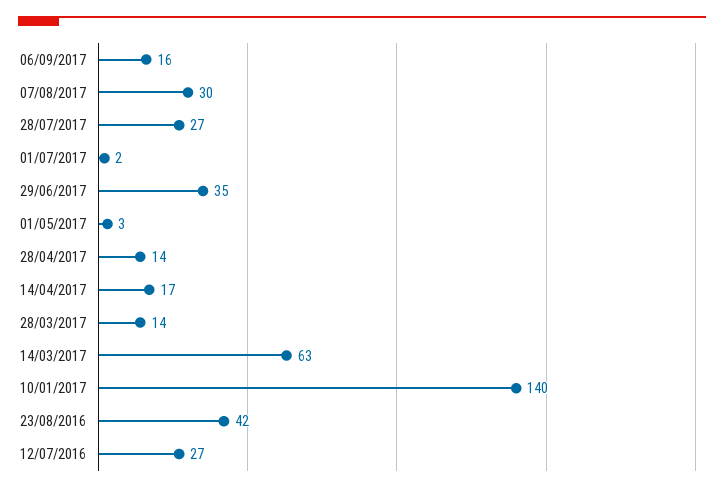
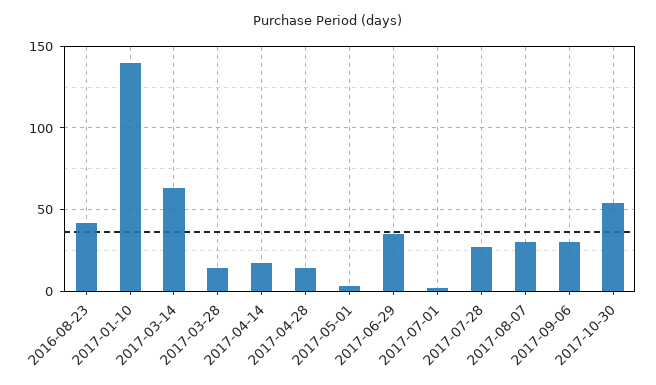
06/09/2017: 16 -> 30
12/07/2016: 27 -> none
2017-10-30: none -> 55

